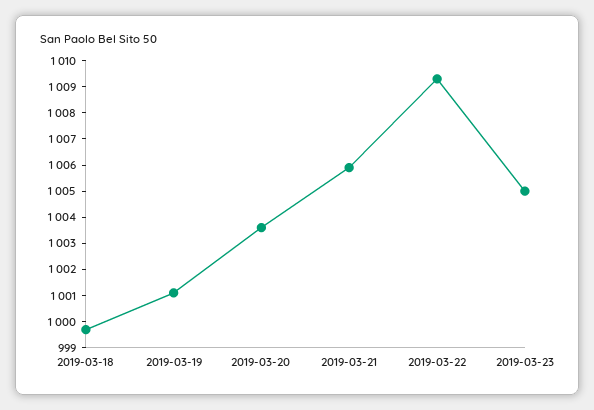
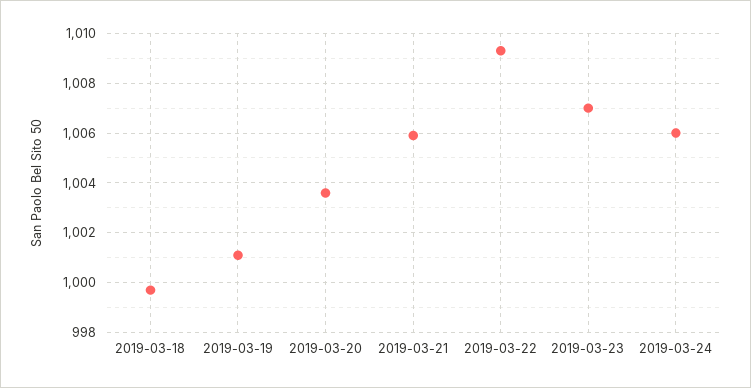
2019-03-23: 1005 -> 1007
2019-03-24: none -> 1006

